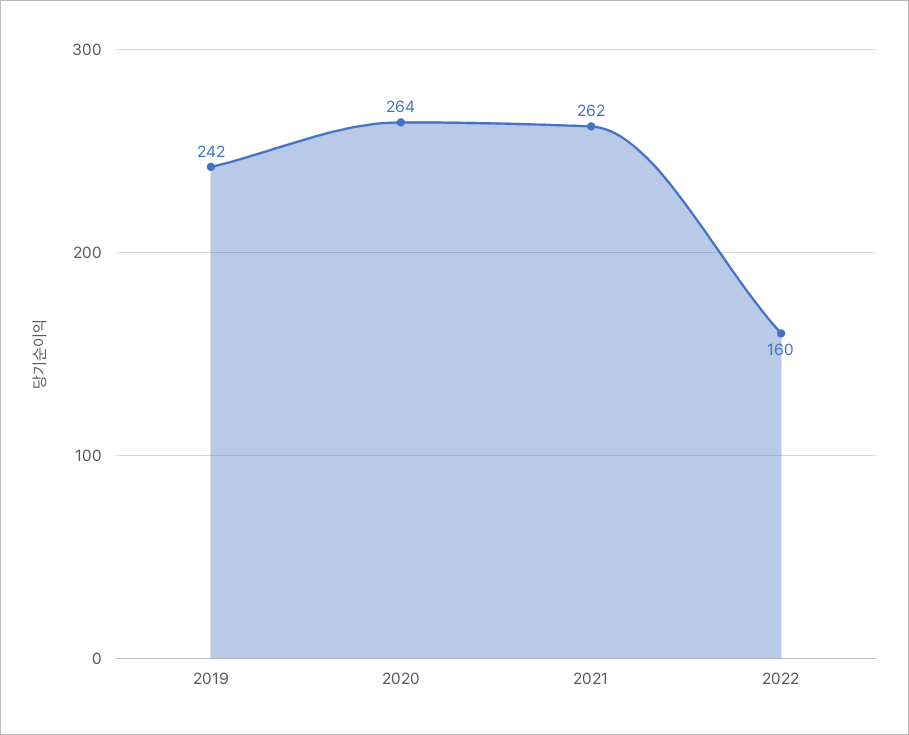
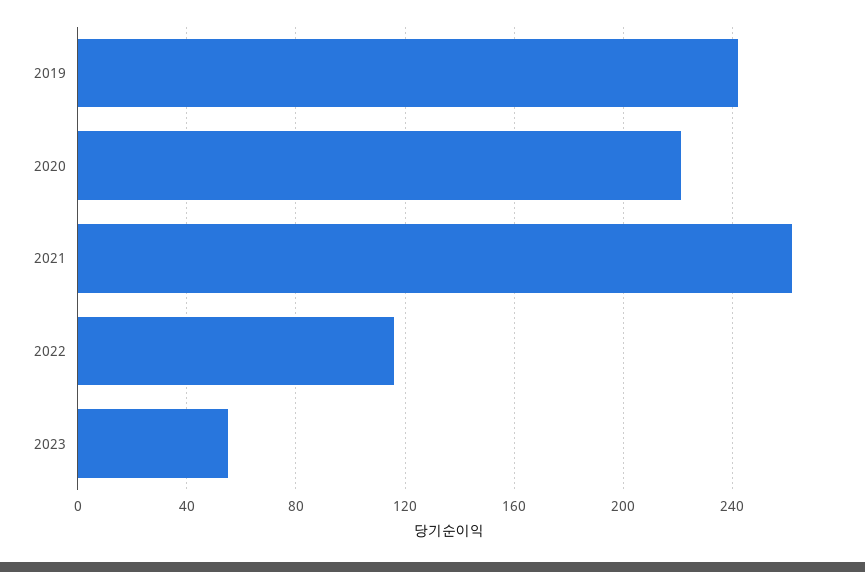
2020: 264 -> 220
2022: 160 -> 115
2023: none -> 55

